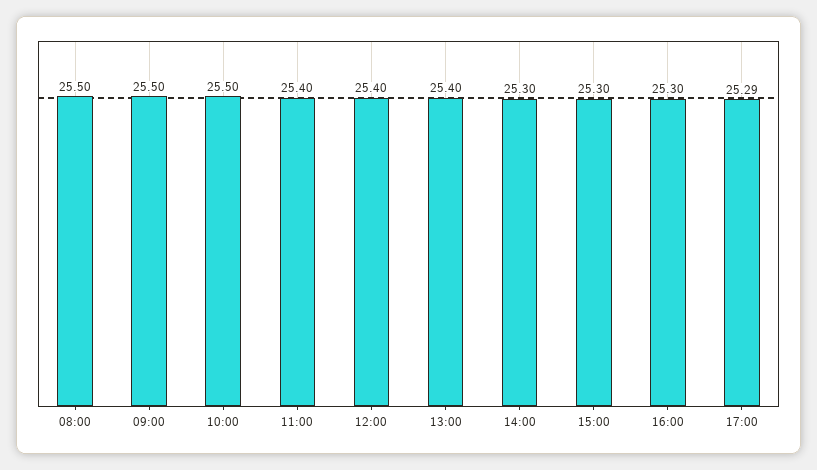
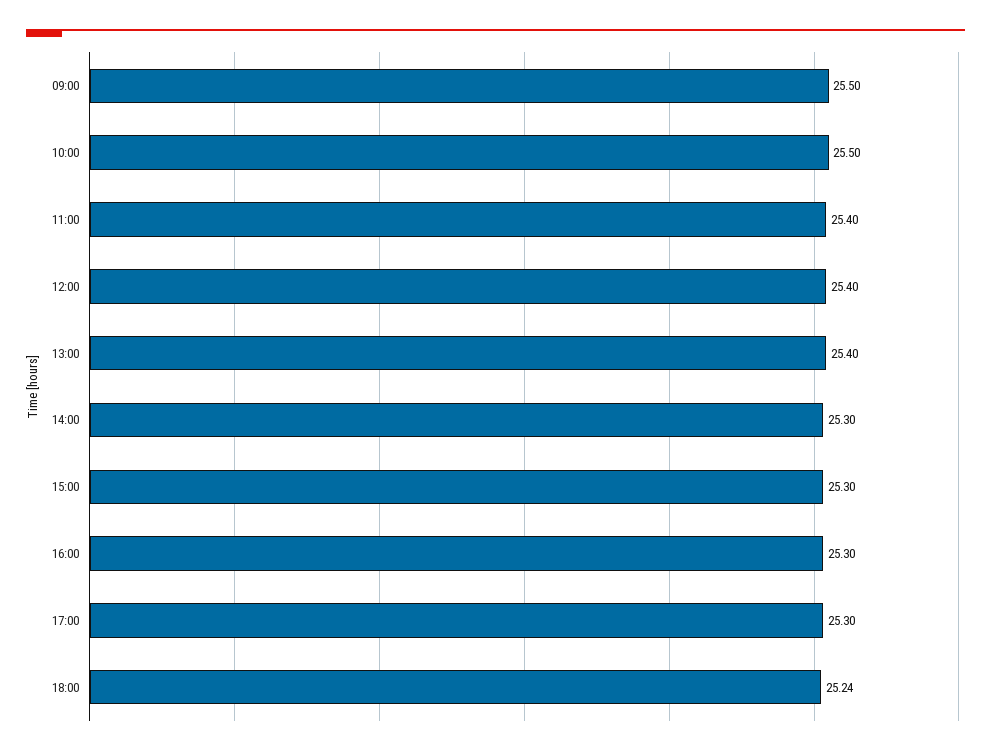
08:00: 25.5 -> none
17:00: 25.29 -> 25.3
18:00: none -> 25.24

